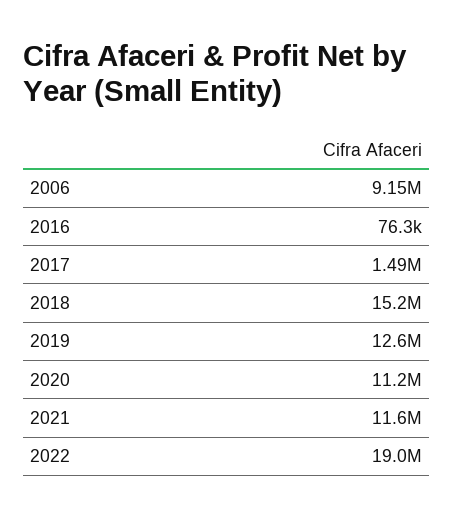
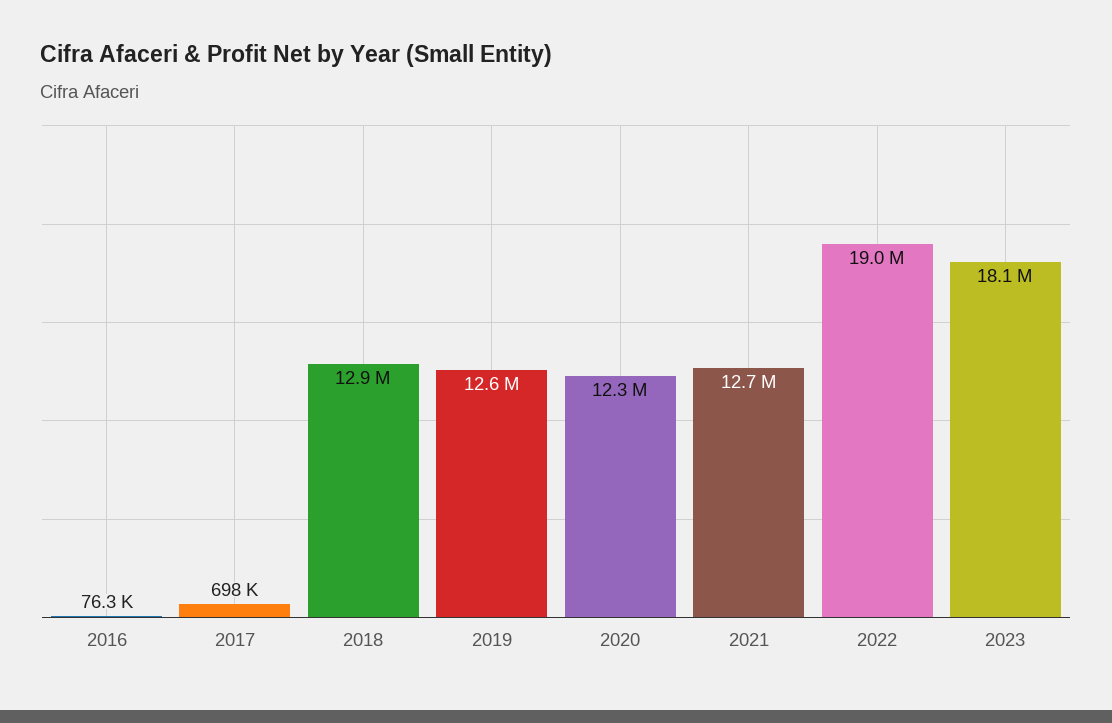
2006: 9150000 -> none
2017: 1490000 -> 698000
2018: 15200000 -> 12900000
2020: 11200000 -> 12300000
2021: 11600000 -> 12700000
2023: none -> 18100000

